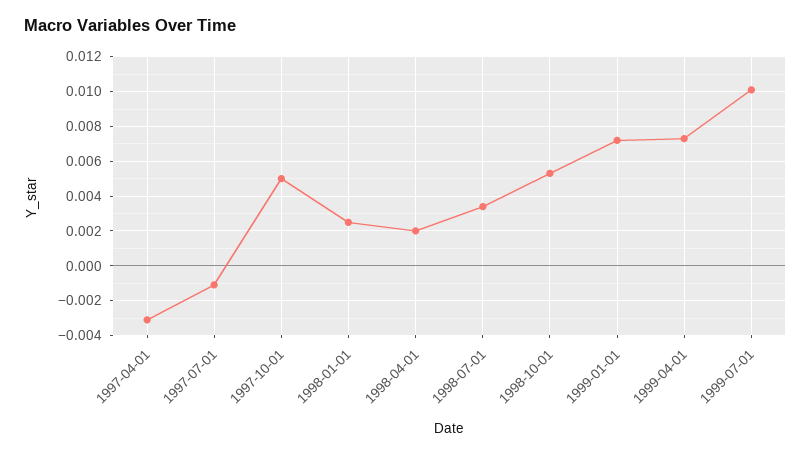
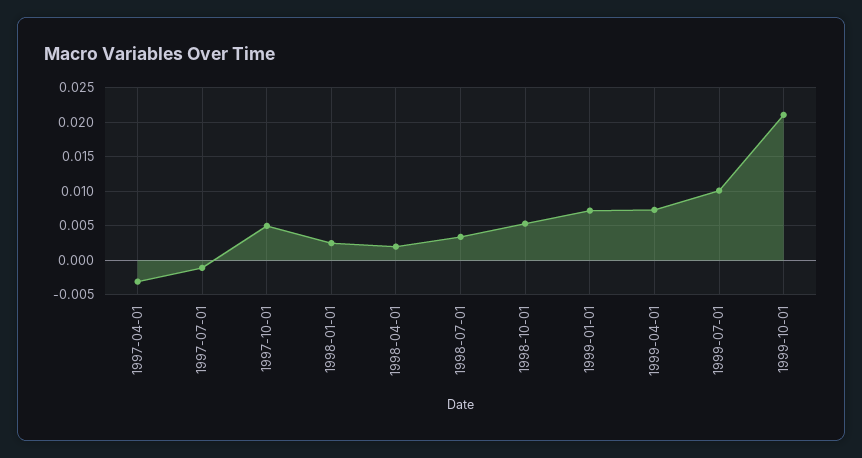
1999-10-01: none -> 0.021

